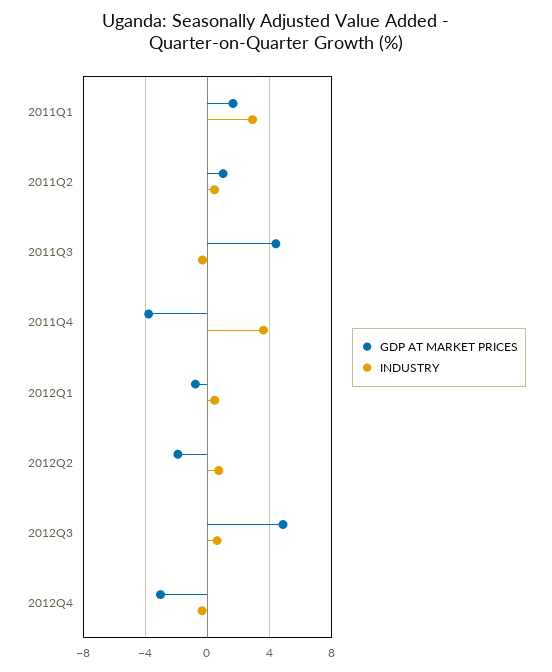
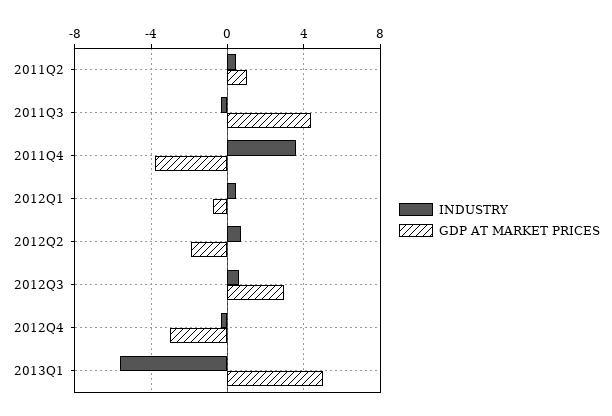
GDP AT MARKET PRICES, 2011Q1: 1.5 -> none
INDUSTRY, 2011Q1: 3 -> none
GDP AT MARKET PRICES, 2012Q3: 5 -> 3
INDUSTRY, 2013Q1: none -> -5.5
GDP AT MARKET PRICES, 2013Q1: none -> 5

